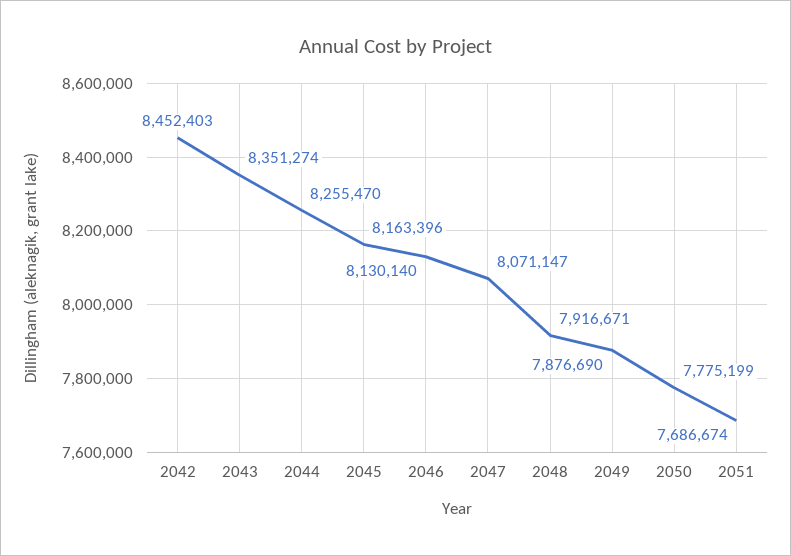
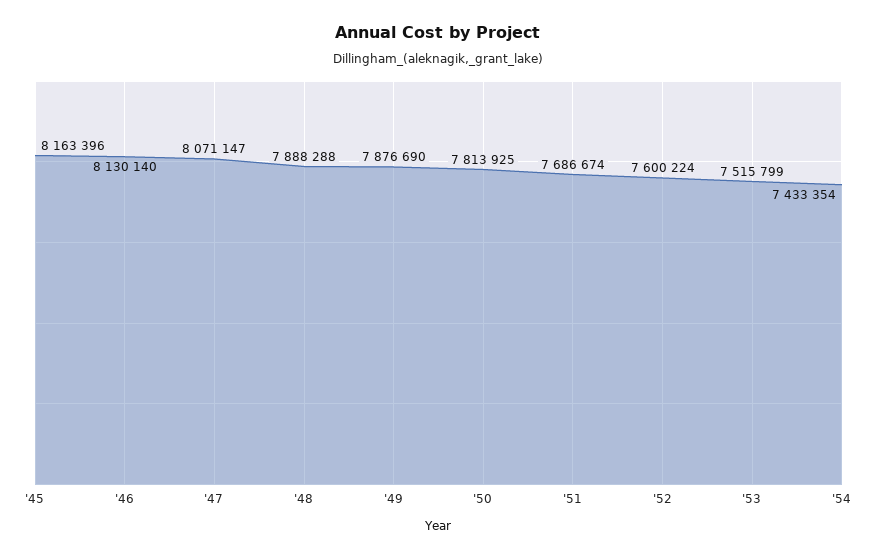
2042: 8452403 -> none
2043: 8351274 -> none
2044: 8255470 -> none
2048: 7916671 -> 7888288
2050: 7775199 -> 7813925
'52: none -> 7600224
'53: none -> 7515799
'54: none -> 7433354

